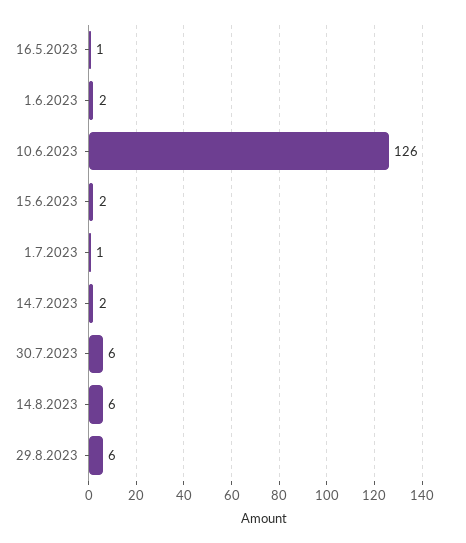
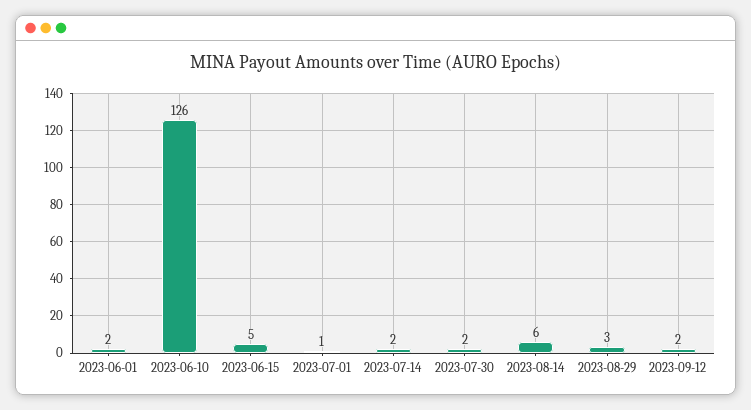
16.5.2023: 1 -> none
15.6.2023: 2 -> 5
30.7.2023: 6 -> 2
29.8.2023: 6 -> 3
2023-09-12: none -> 2

